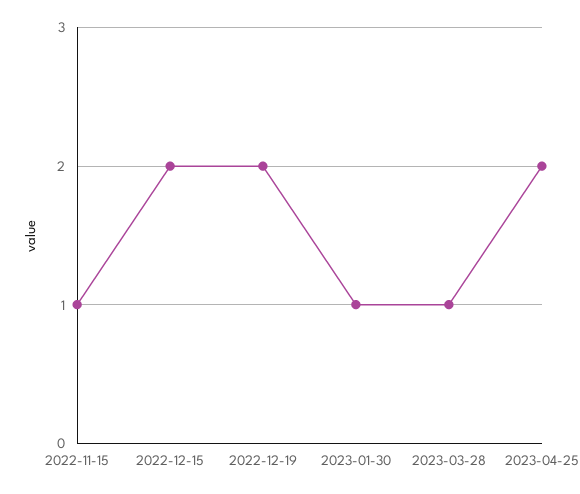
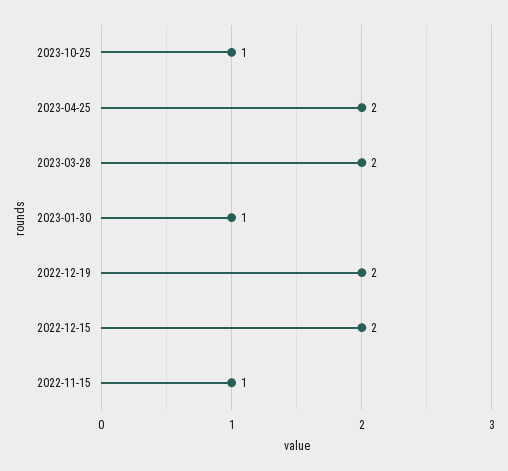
2023-03-28: 1 -> 2
2023-10-25: none -> 1

